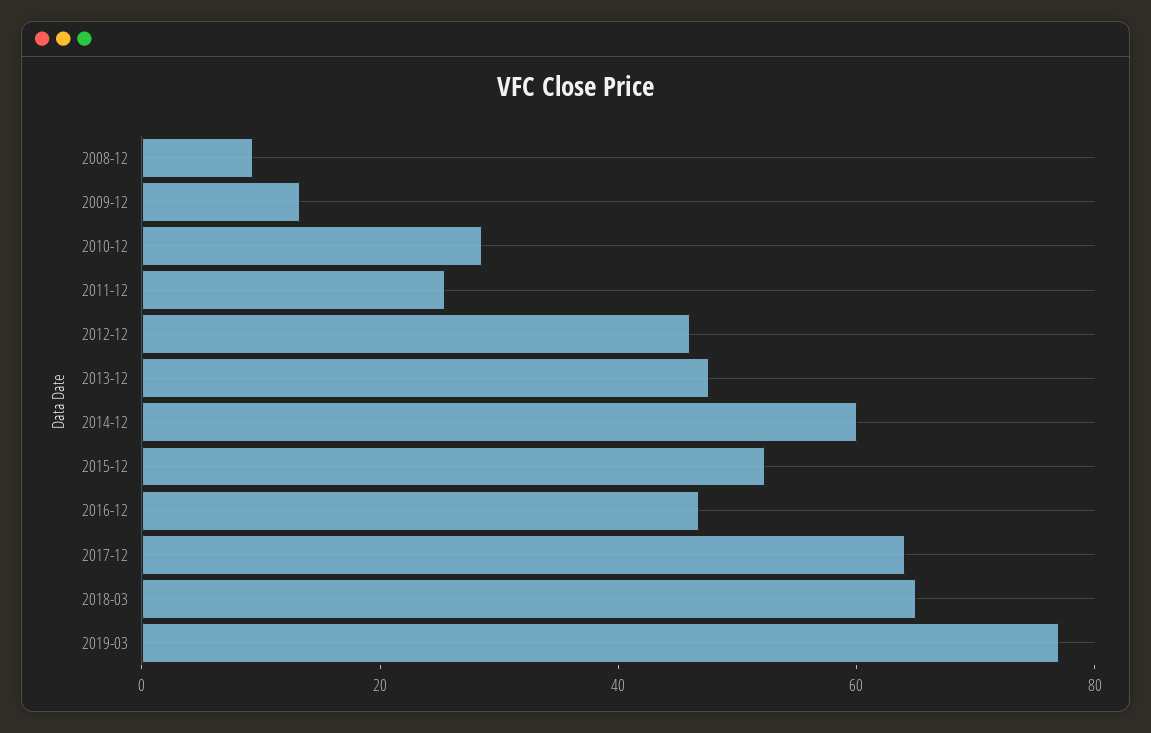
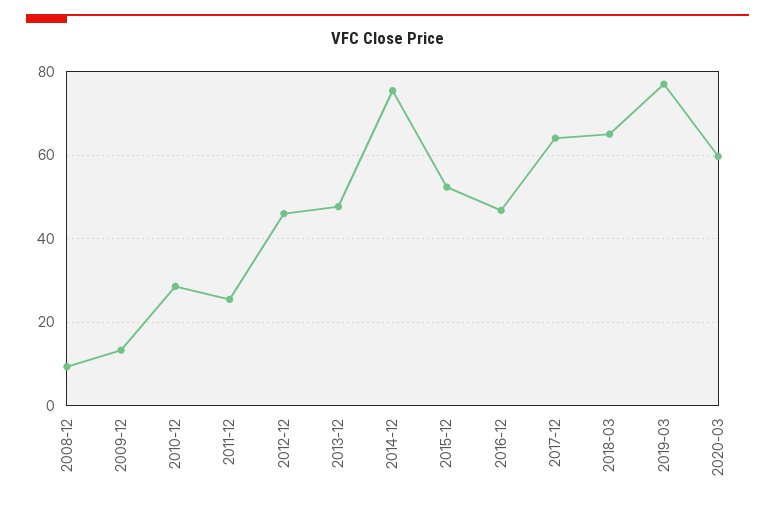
2014-12: 60 -> 76
2020-03: none -> 60

